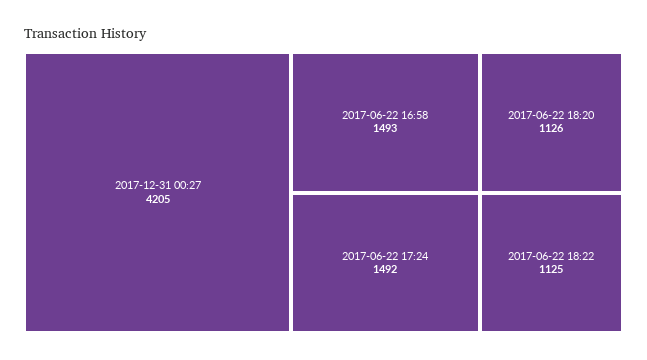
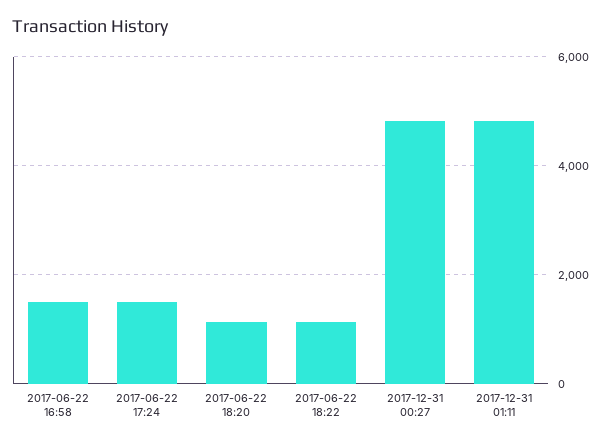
2017-12-31 00:27: 4205 -> 4800
2017-12-31 01:11: none -> 4800

